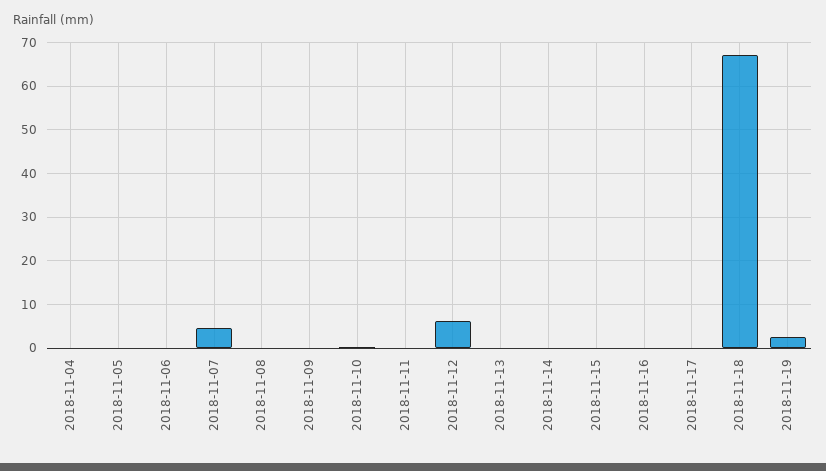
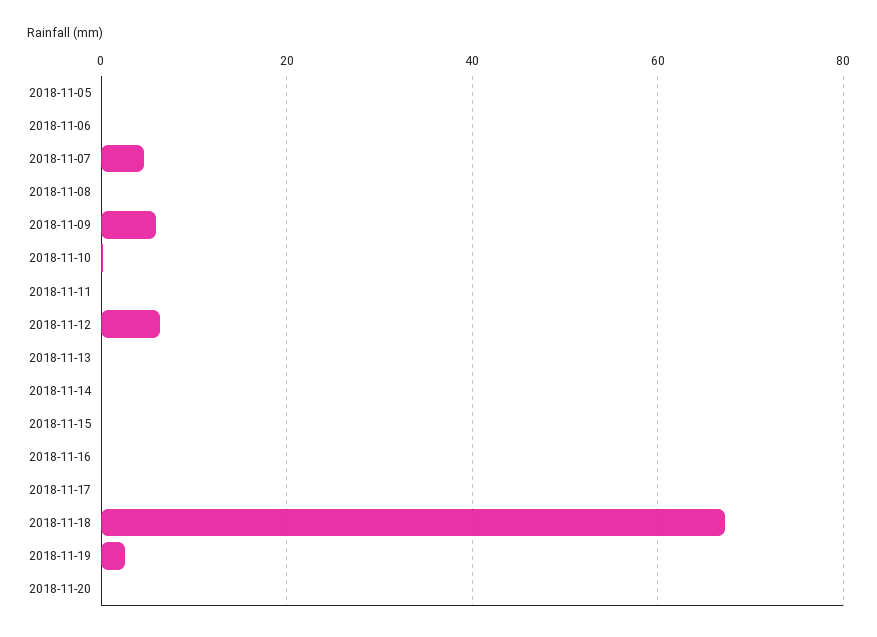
2018-11-04: 0 -> none
2018-11-09: 0 -> 6
2018-11-20: none -> 0

